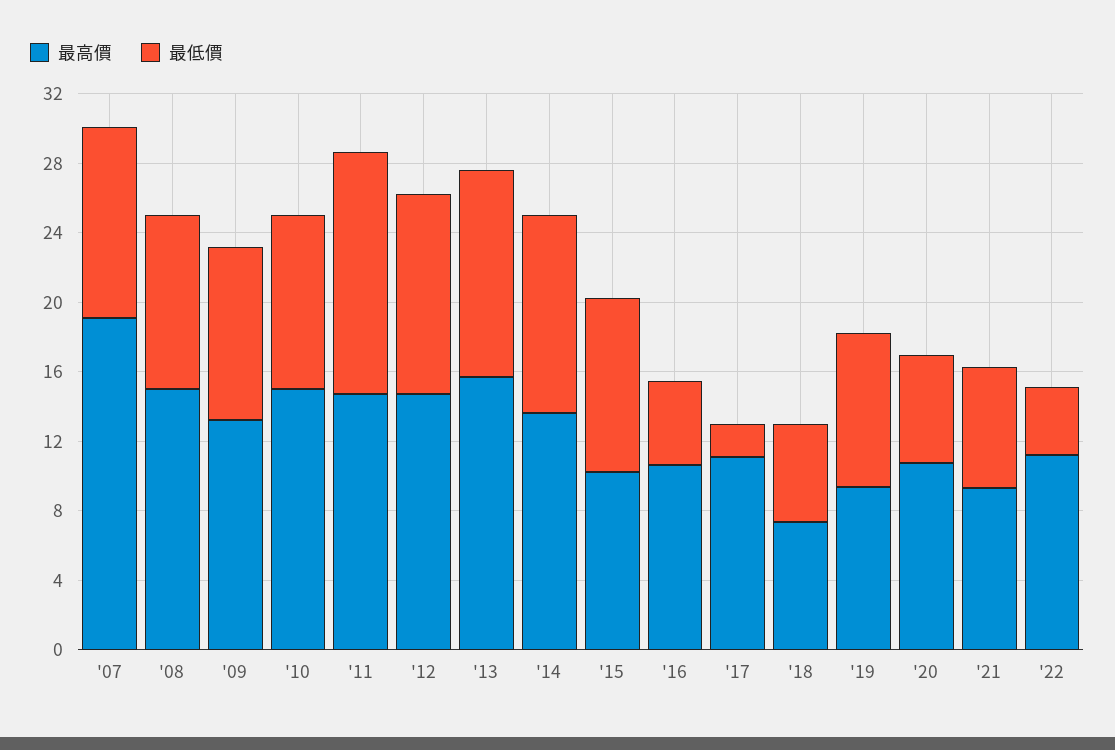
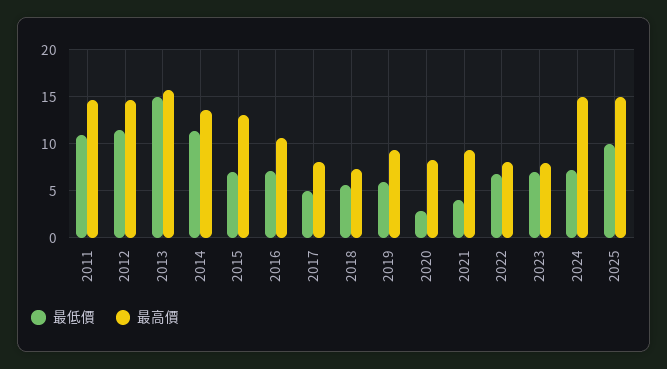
最高價, '07: 19 -> none
最低價, '07: 11 -> none
最高價, '08: 15 -> none
最低價, '08: 10 -> none
最高價, '09: 13 -> none
最低價, '09: 10 -> none
最高價, '10: 15 -> none
最低價, '10: 10 -> none
最低價, '11: 14 -> 11
最低價, '13: 12 -> 15
最高價, '15: 10 -> 13
最低價, '15: 10 -> 7
最低價, '16: 5 -> 7
最高價, '17: 11 -> 8
最低價, '17: 2 -> 5
最低價, '19: 9 -> 6
最高價, '20: 11 -> 8
最低價, '20: 6 -> 3
最低價, '21: 7 -> 4
最高價, '22: 11 -> 8
最低價, '22: 4 -> 7
最低價, 2023: none -> 7
最高價, 2023: none -> 8
最低價, 2024: none -> 7
最高價, 2024: none -> 15
最低價, 2025: none -> 10
最高價, 2025: none -> 15

